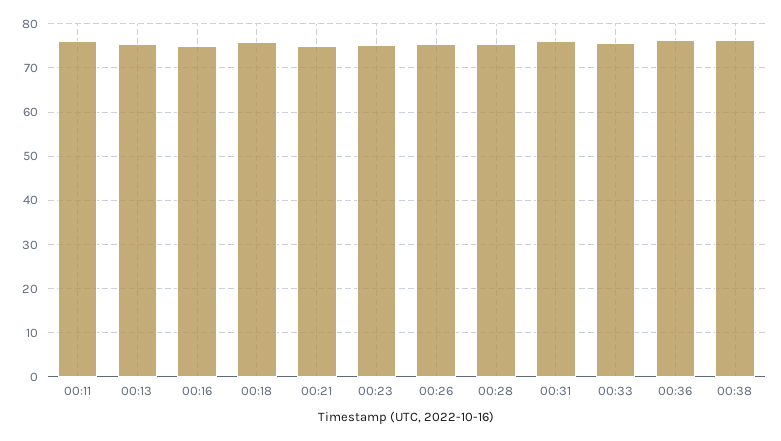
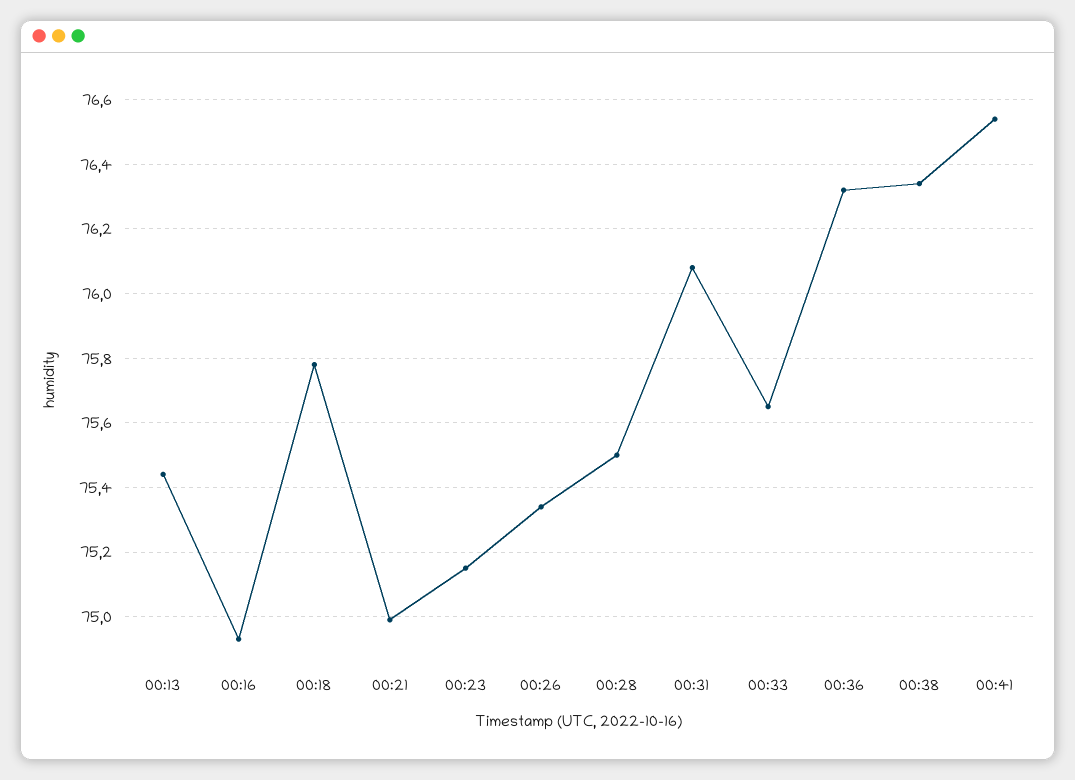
00:11: 76 -> none
00:41: none -> 76.55

